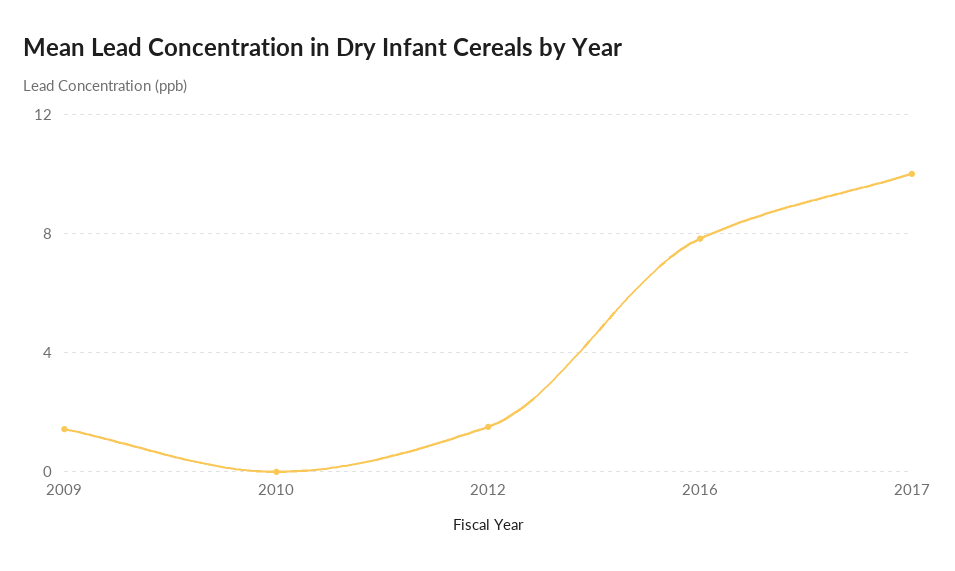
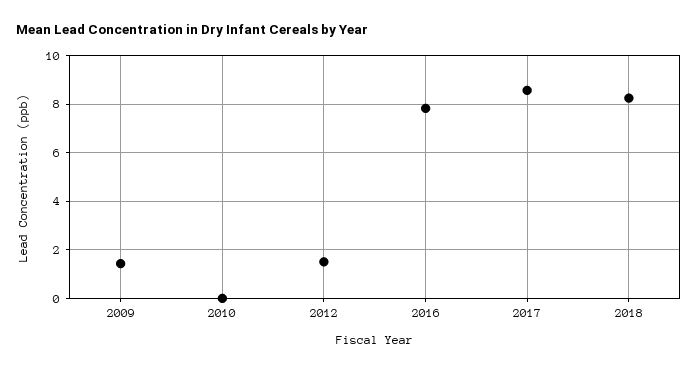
2017: 10 -> 8.5
2018: none -> 8.25

